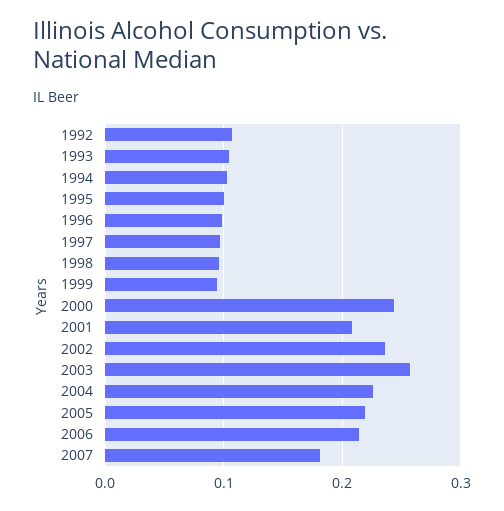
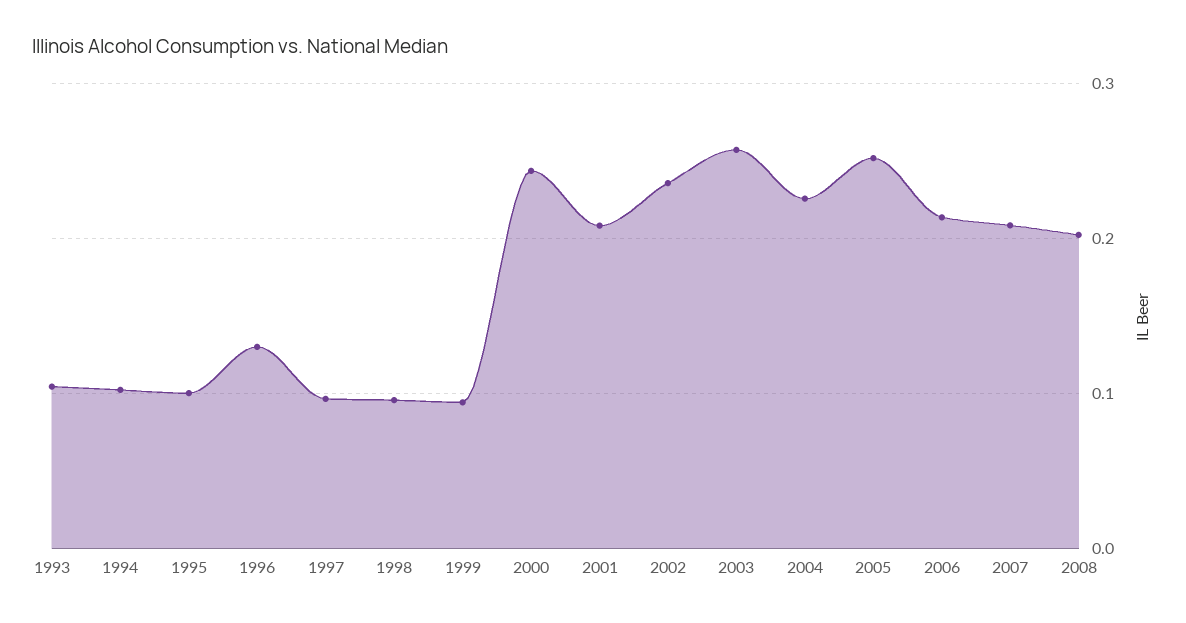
1992: 0.11 -> none
1996: 0.1 -> 0.13
2005: 0.22 -> 0.25
2007: 0.18 -> 0.21
2008: none -> 0.2

